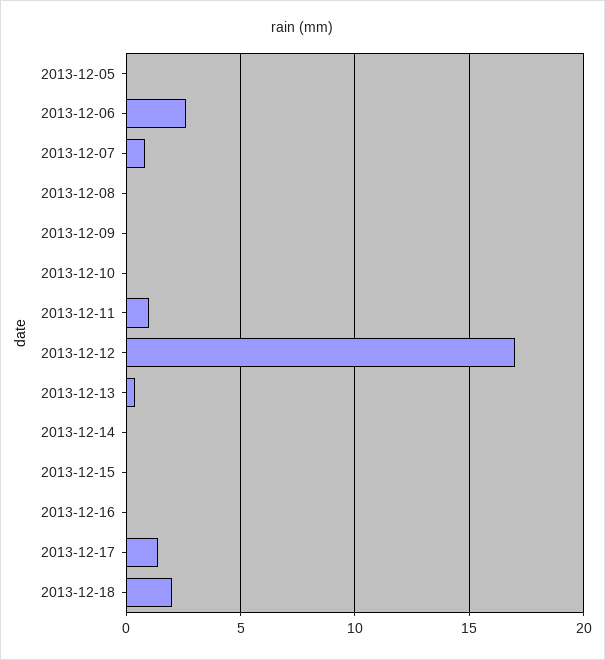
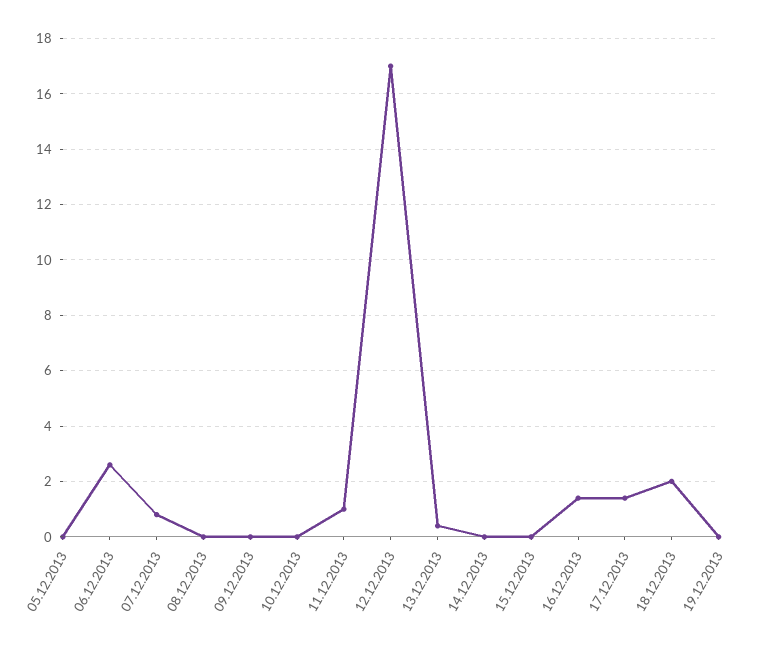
2013-12-16: 0 -> 1.5
19.12.2013: none -> 0

